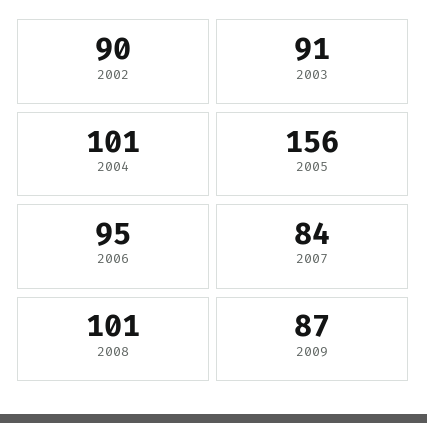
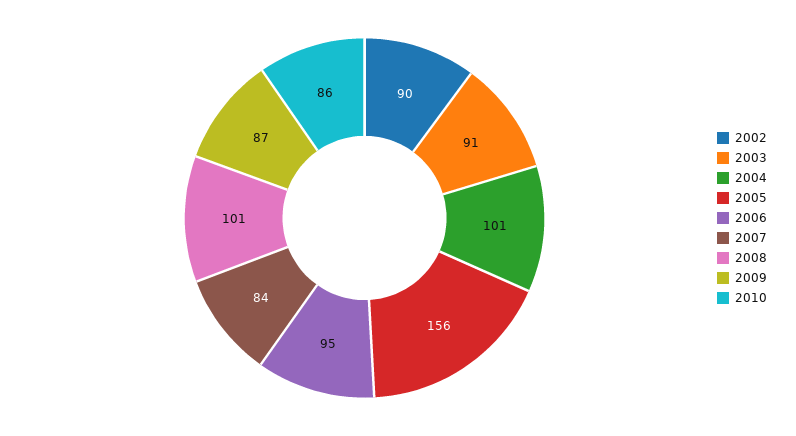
2010: none -> 86

